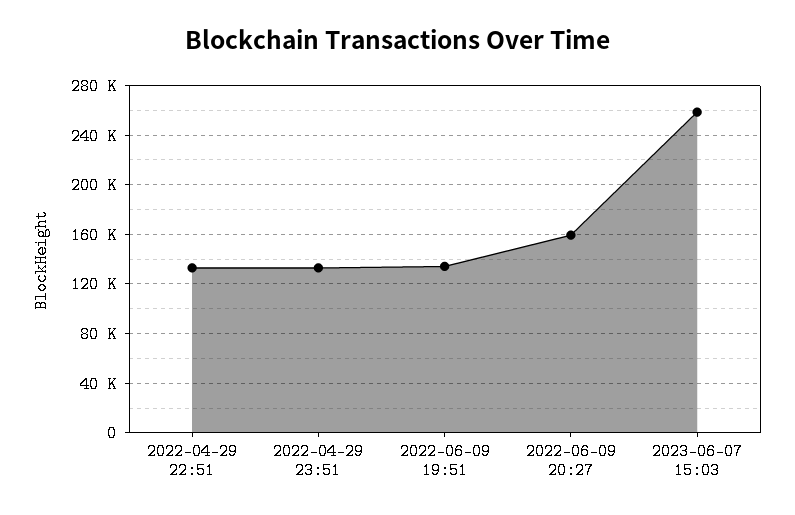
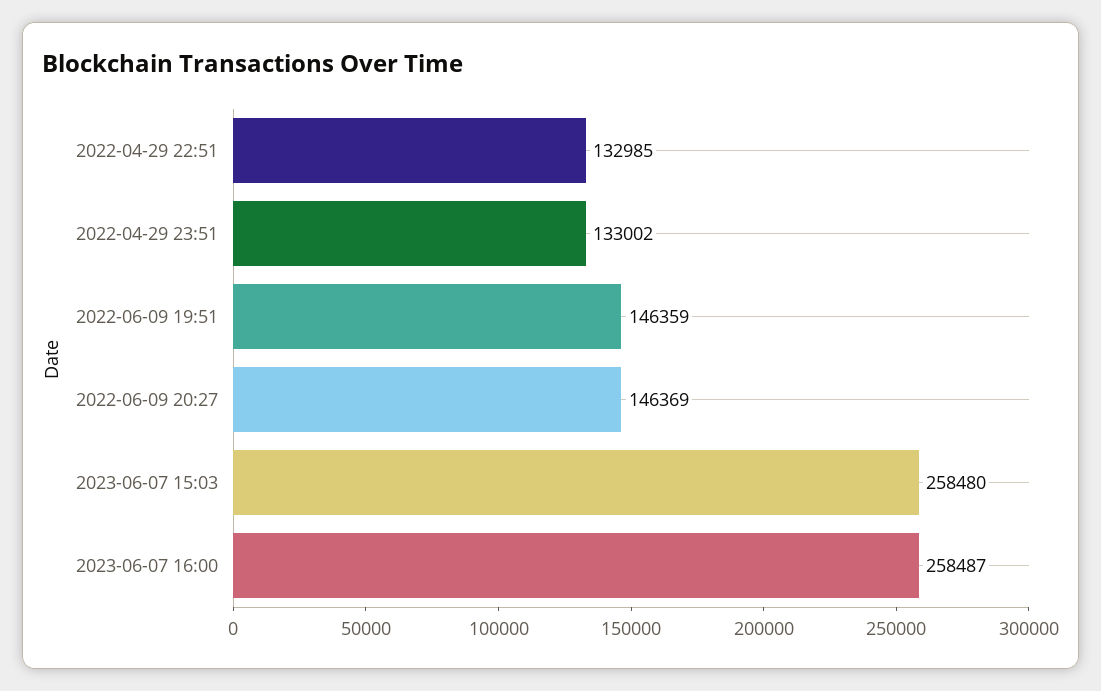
2022-06-09 19:51: 135000 -> 146359
2022-06-09 20:27: 160000 -> 146369
2023-06-07 16:00: none -> 258487

